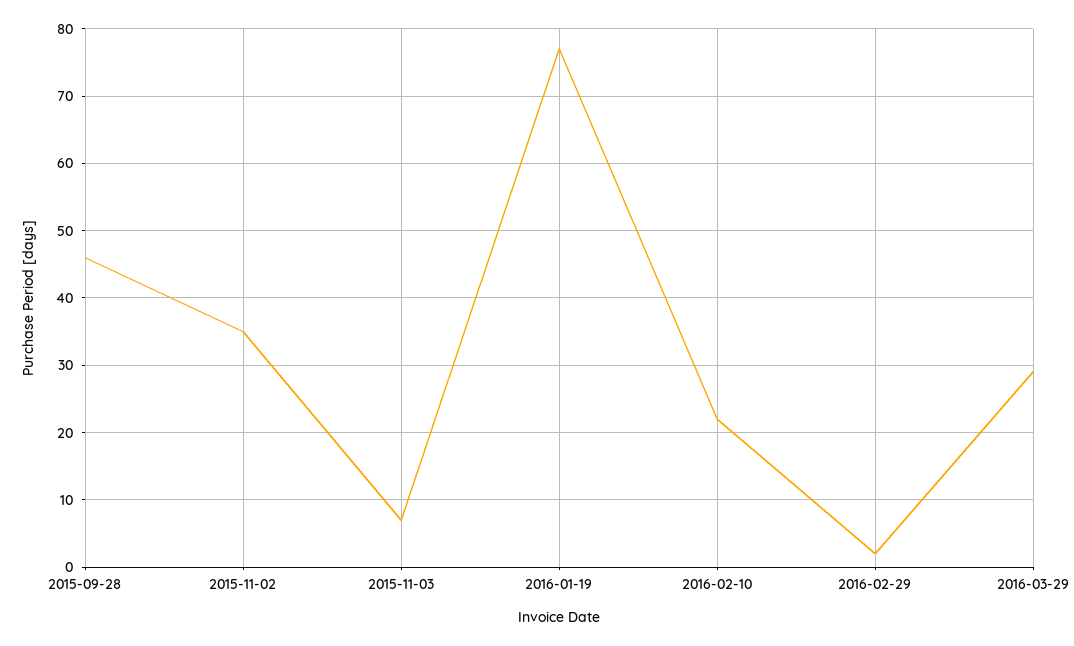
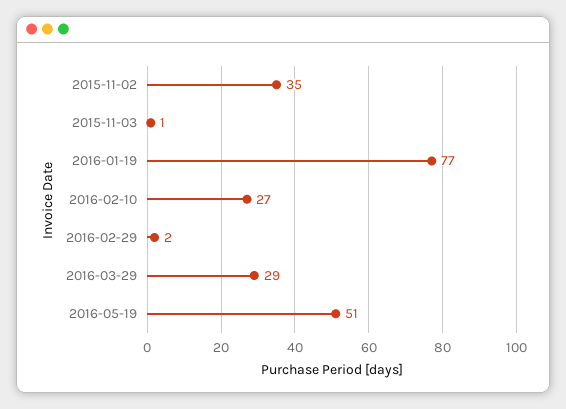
2015-09-28: 46 -> none
2015-11-03: 7 -> 1
2016-02-10: 22 -> 27
2016-05-19: none -> 51

